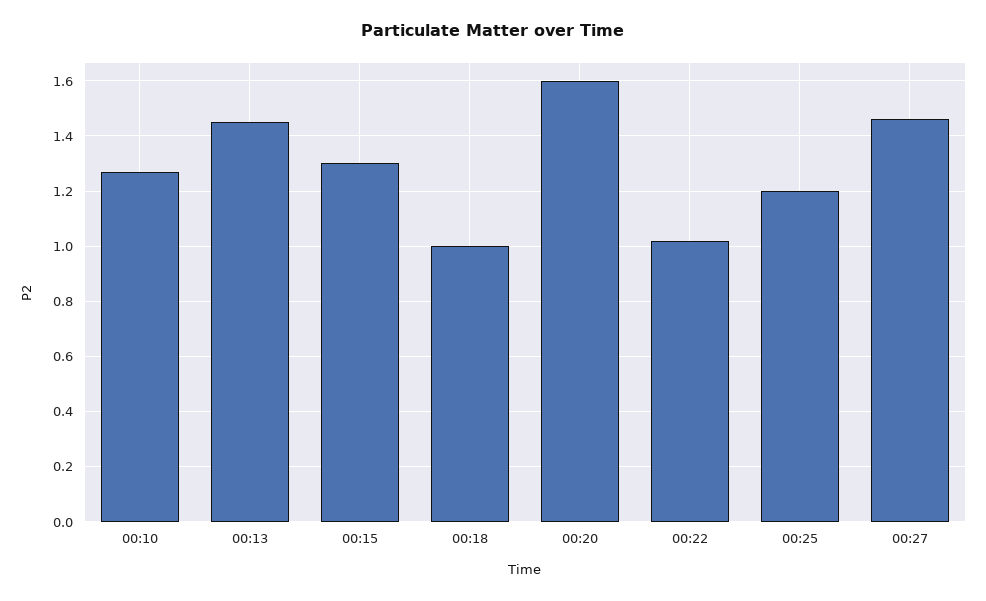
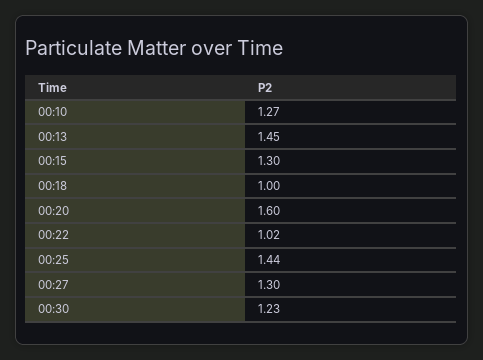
00:25: 1.2 -> 1.44
00:27: 1.45 -> 1.3
00:30: none -> 1.23

